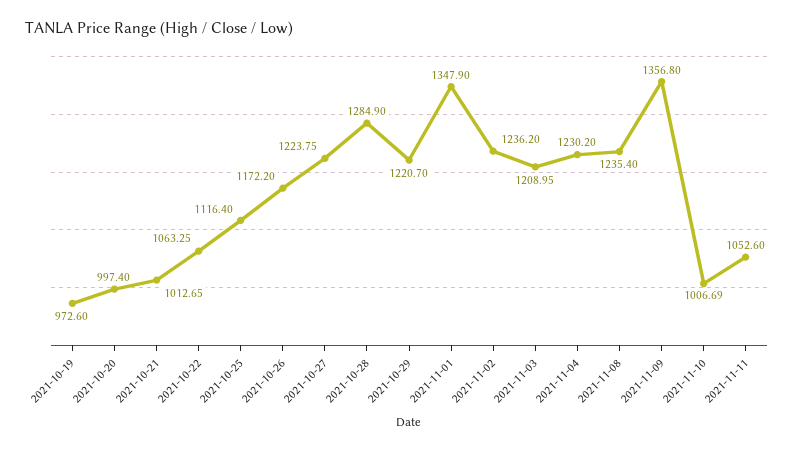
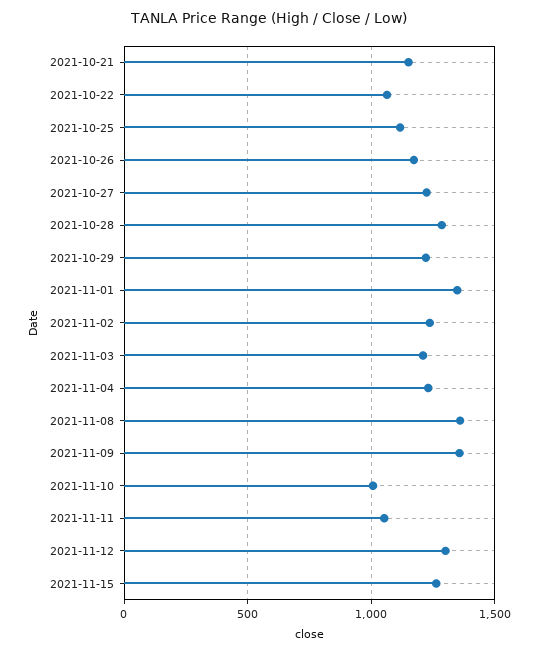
2021-10-19: 972.6 -> none
2021-10-20: 997.4 -> none
2021-10-21: 1012.65 -> 1150
2021-11-08: 1235.4 -> 1350
2021-11-12: none -> 1300
2021-11-15: none -> 1250

